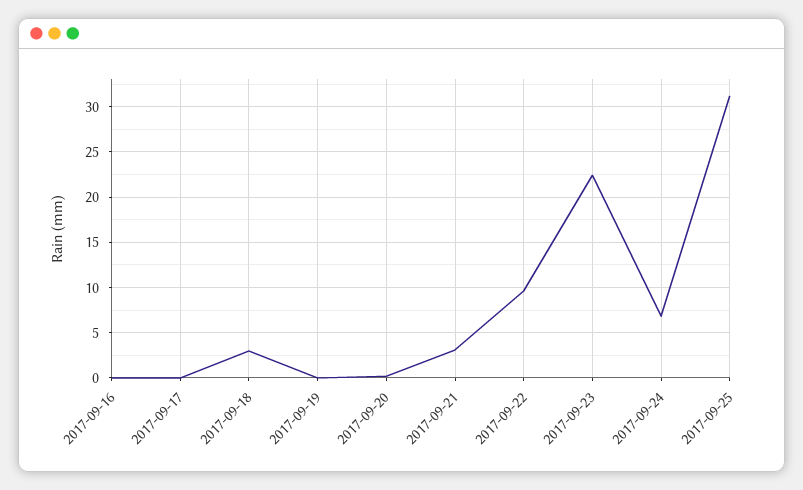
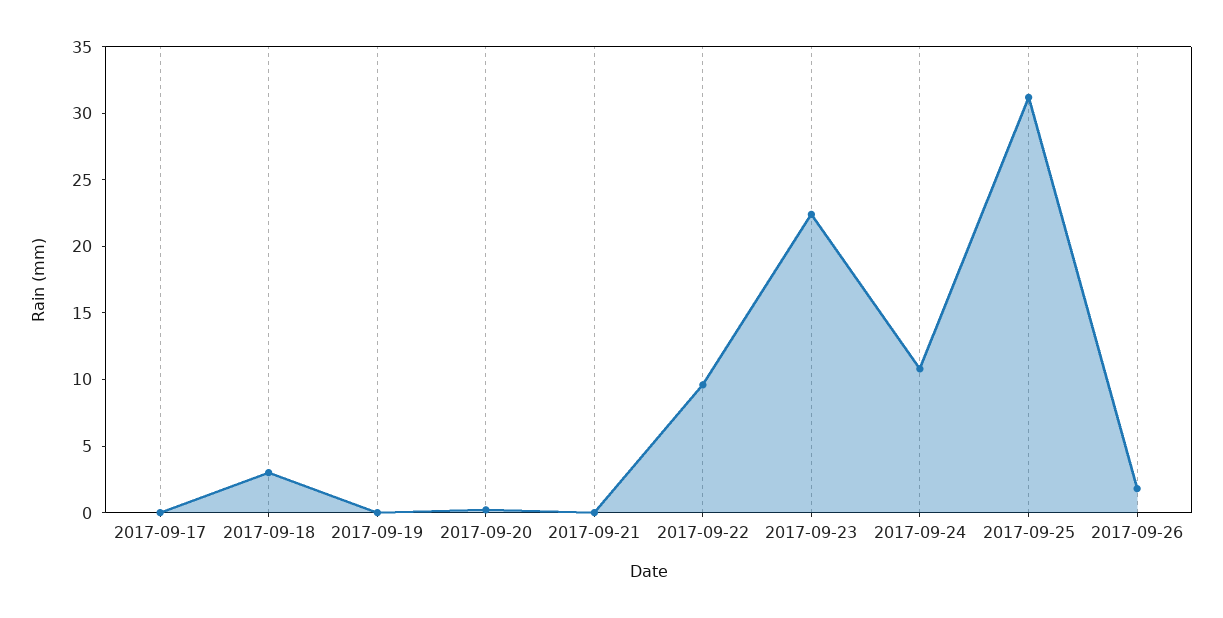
2017-09-16: 0 -> none
2017-09-21: 3 -> 0
2017-09-24: 7 -> 11
2017-09-26: none -> 2

